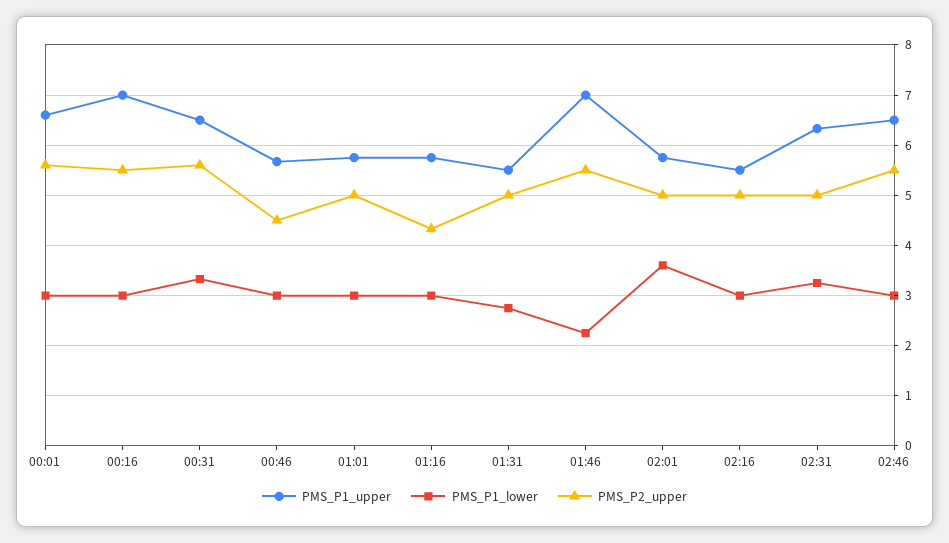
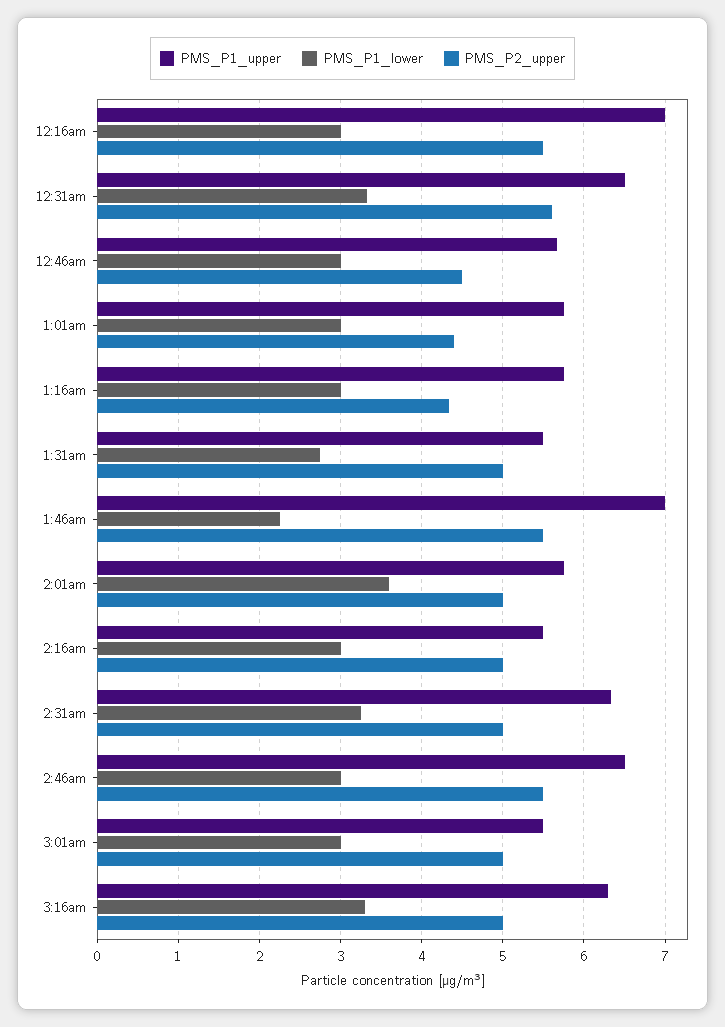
PMS_P1_upper, 00:01: 6.6 -> none
PMS_P1_lower, 00:01: 3 -> none
PMS_P2_upper, 00:01: 5.6 -> none
PMS_P2_upper, 01:01: 5 -> 4.4
PMS_P1_upper, 3:01am: none -> 5.5
PMS_P1_lower, 3:01am: none -> 3
PMS_P2_upper, 3:01am: none -> 5
PMS_P1_upper, 3:16am: none -> 6.3
PMS_P1_lower, 3:16am: none -> 3.3
PMS_P2_upper, 3:16am: none -> 5

